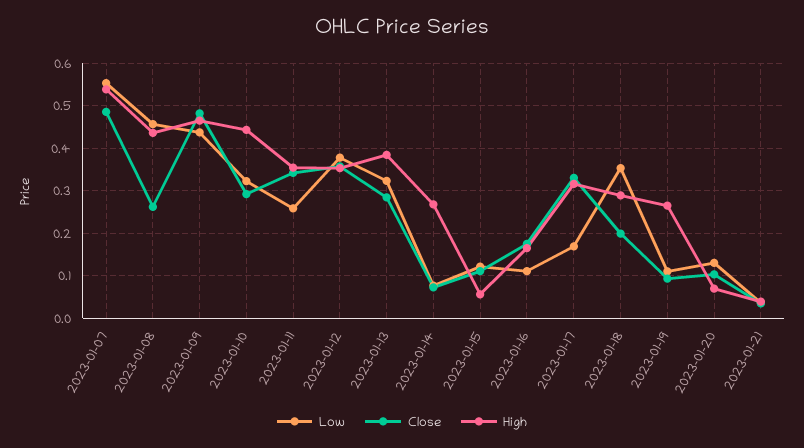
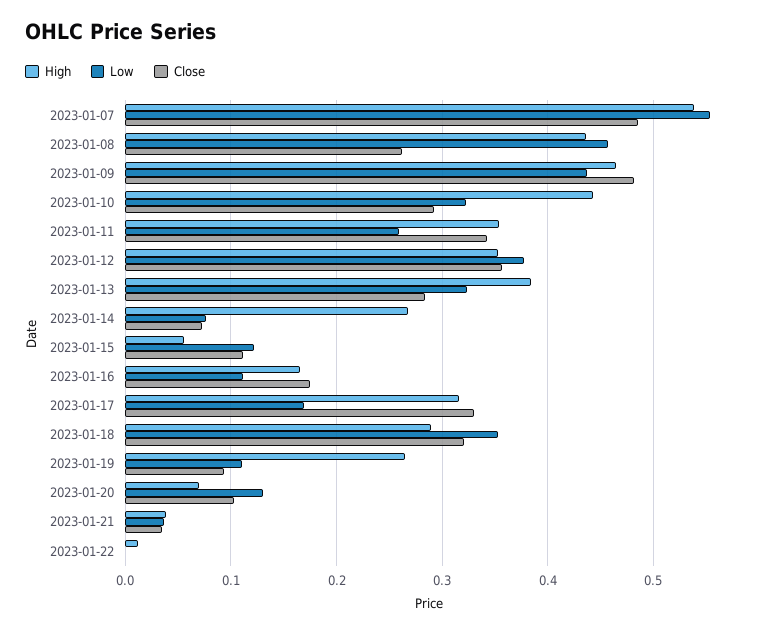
Close, 2023-01-18: 0.2 -> 0.32
High, 2023-01-22: none -> 0.01
Low, 2023-01-22: none -> 0
Close, 2023-01-22: none -> 0

